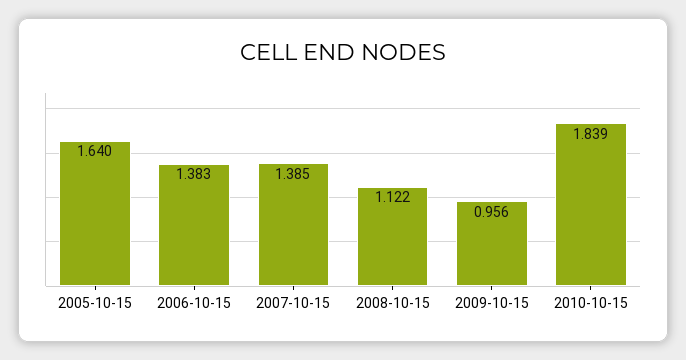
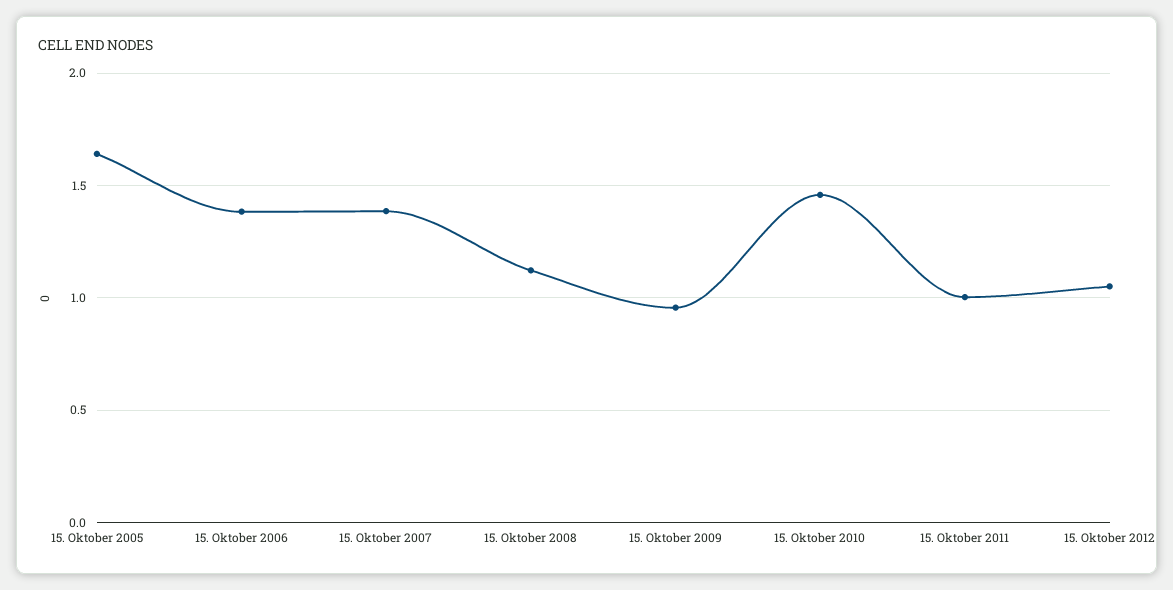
2010-10-15: 1.839 -> 1.45
15. Oktober 2011: none -> 1
15. Oktober 2012: none -> 1.05

